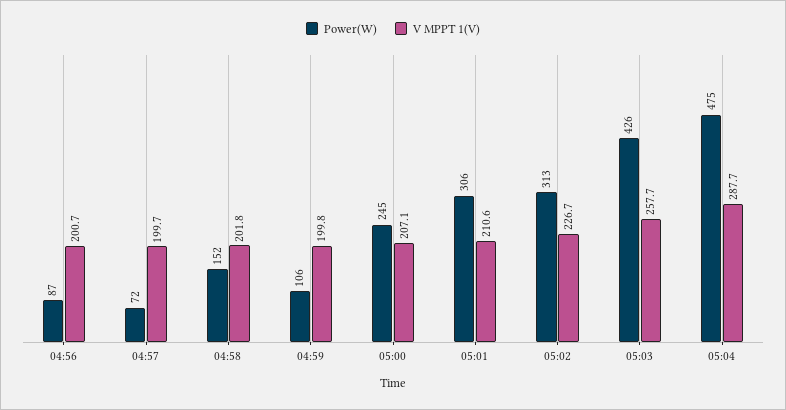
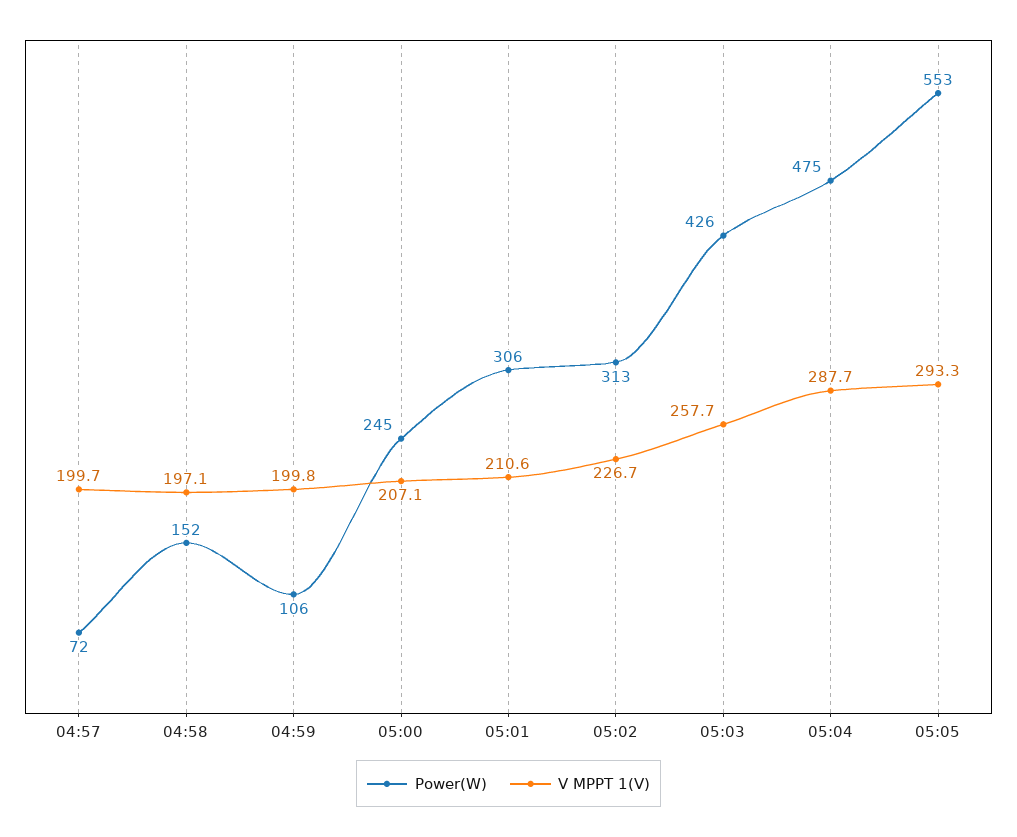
Power(W), 04:56: 87 -> none
V MPPT 1(V), 04:56: 200.7 -> none
V MPPT 1(V), 04:58: 201.8 -> 197.1
Power(W), 05:05: none -> 553
V MPPT 1(V), 05:05: none -> 293.3

